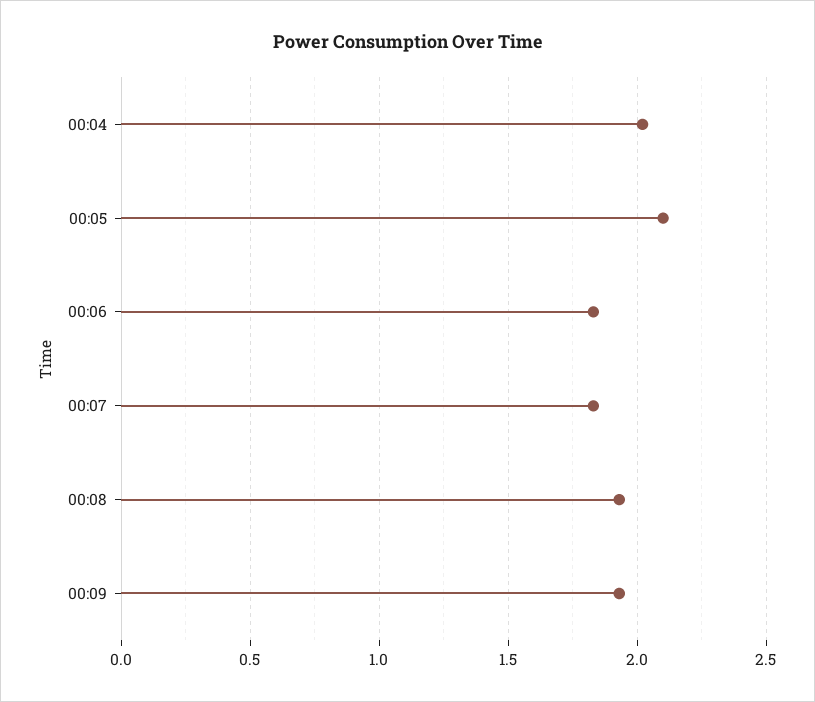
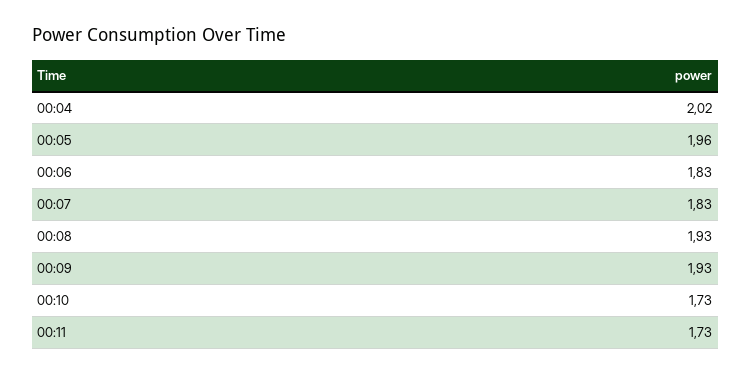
00:05: 2.1 -> 1.96
00:10: none -> 1.73
00:11: none -> 1.73

